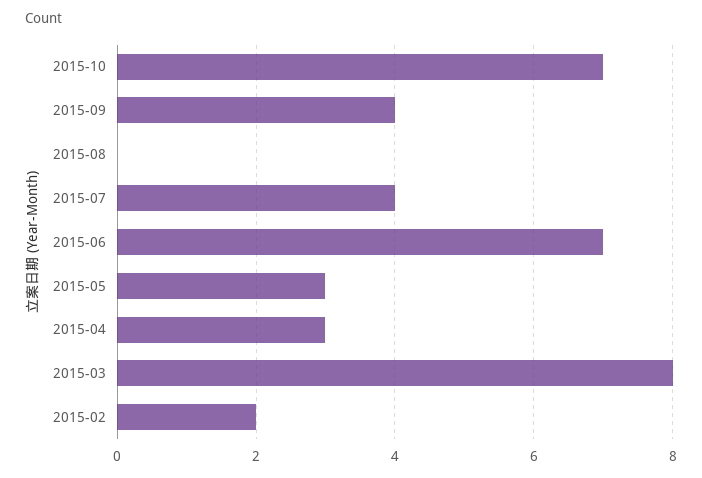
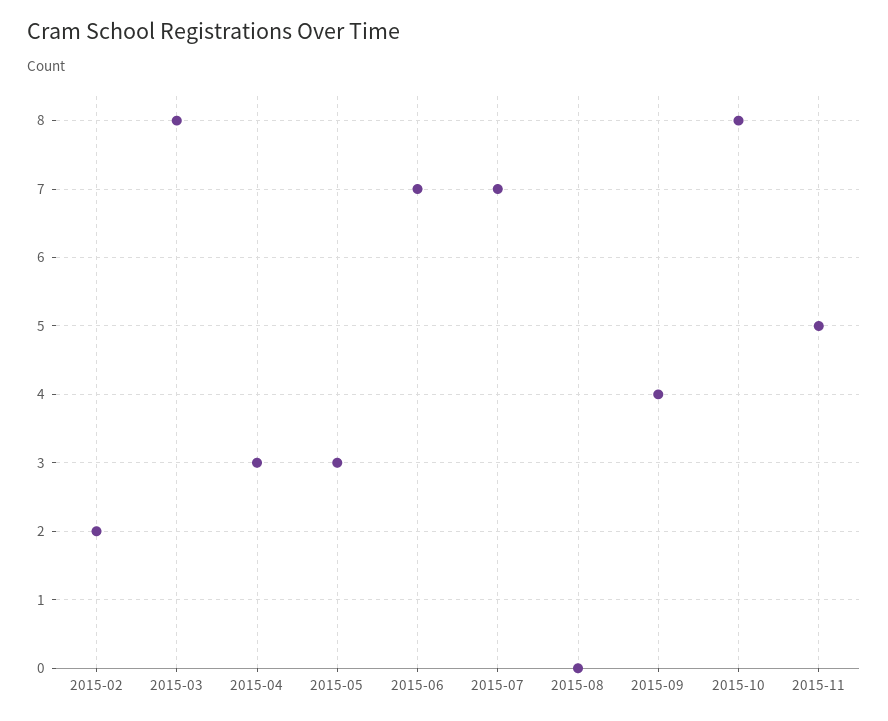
2015-10: 7 -> 8
2015-07: 4 -> 7
2015-11: none -> 5

